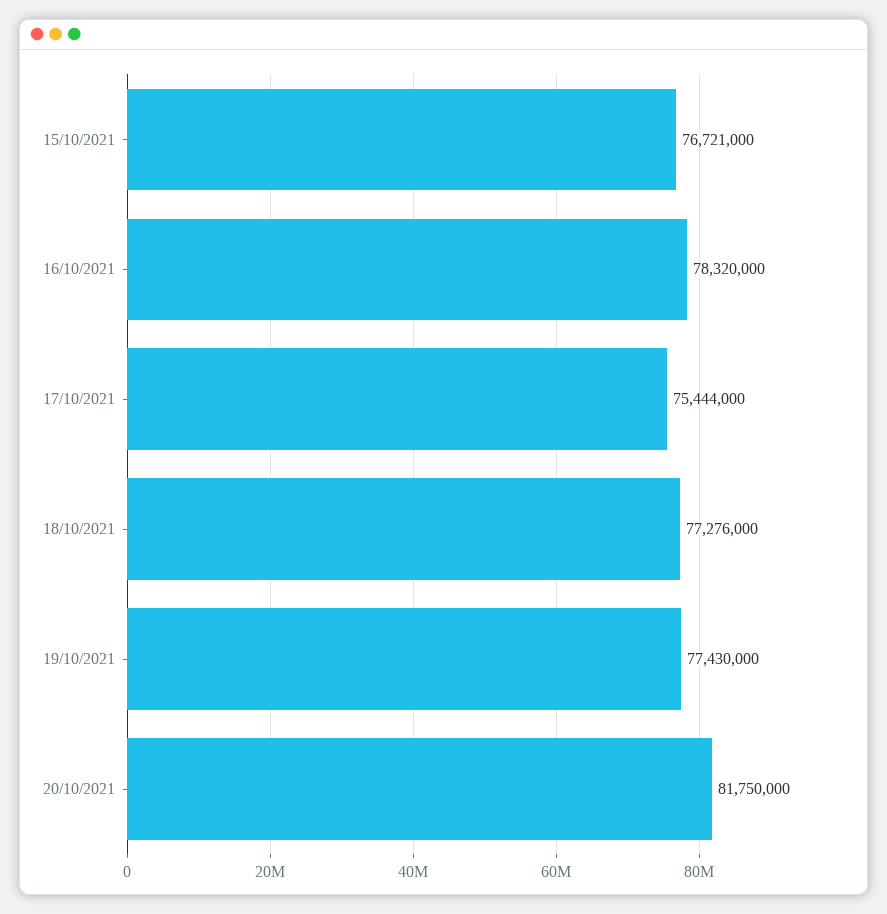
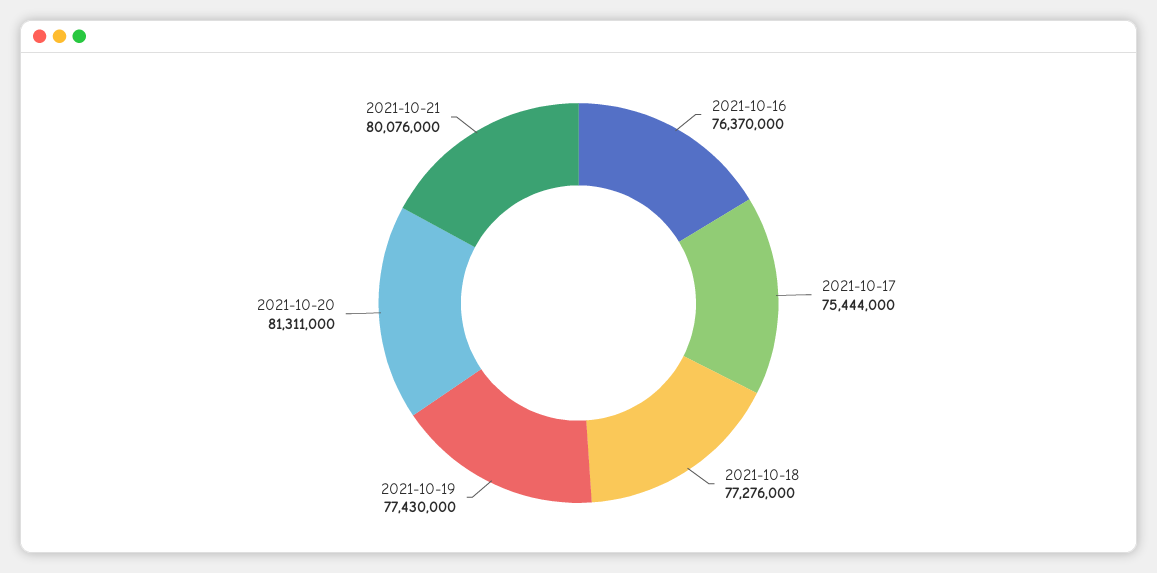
15/10/2021: 76721000 -> none
16/10/2021: 78320000 -> 76370000
20/10/2021: 81750000 -> 81311000
2021-10-21: none -> 80076000

